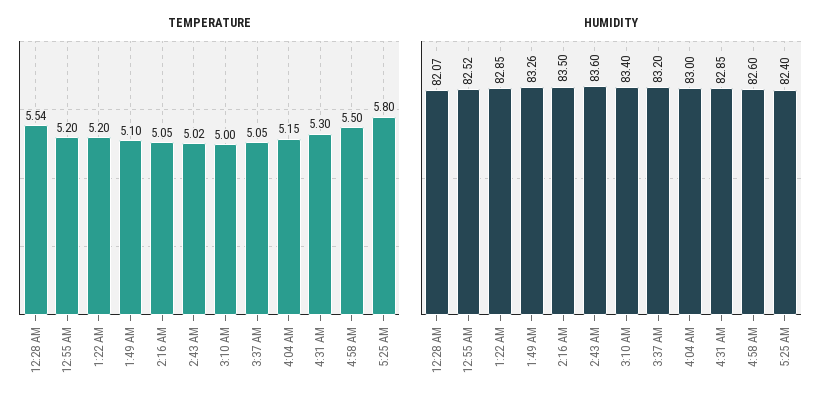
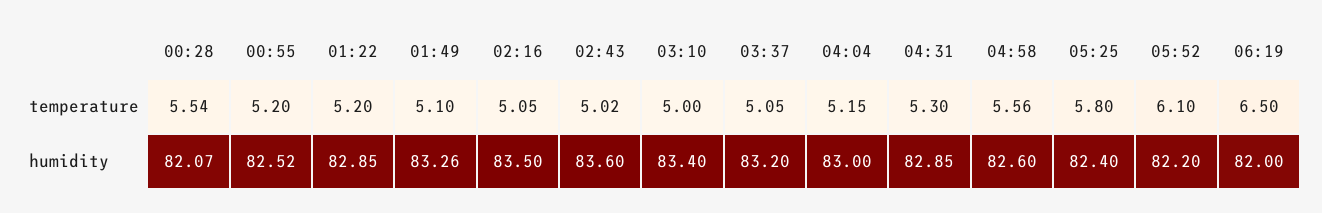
TEMPERATURE, 4:58 AM: 5.5 -> 5.56
TEMPERATURE, 05:52: none -> 6.1
TEMPERATURE, 06:19: none -> 6.5
HUMIDITY, 05:52: none -> 82.2
HUMIDITY, 06:19: none -> 82

